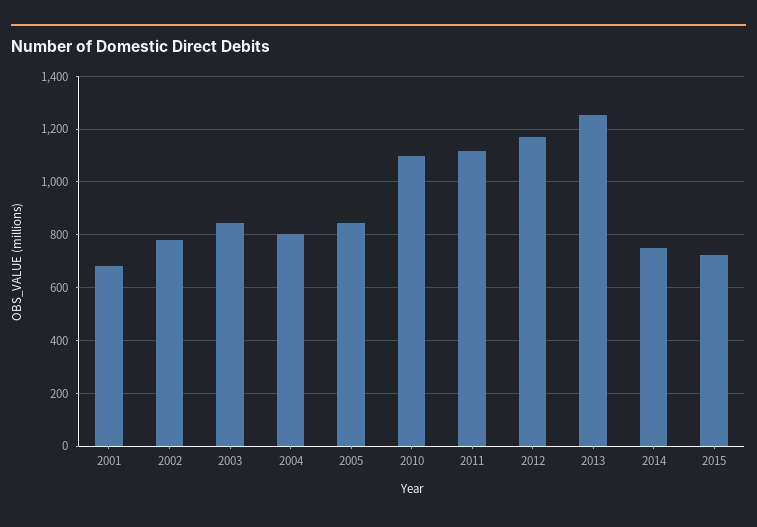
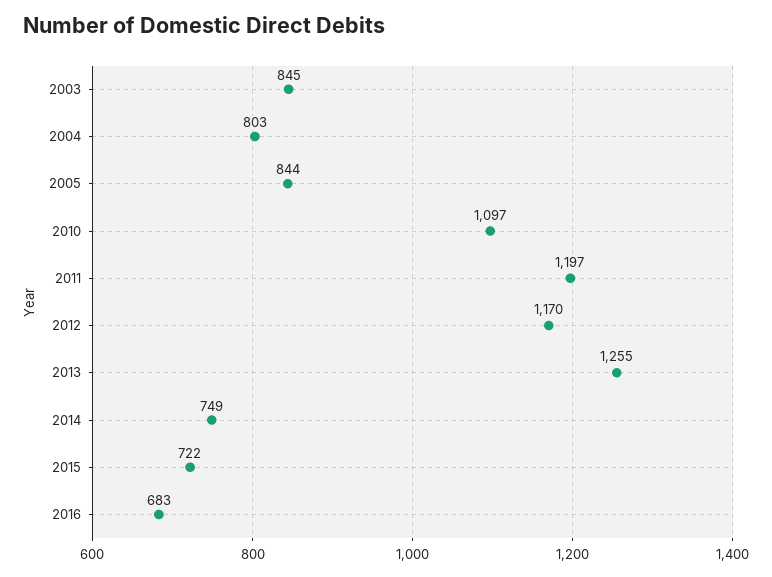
2001: 675 -> none
2002: 775 -> none
2011: 1125 -> 1197
2016: none -> 683

